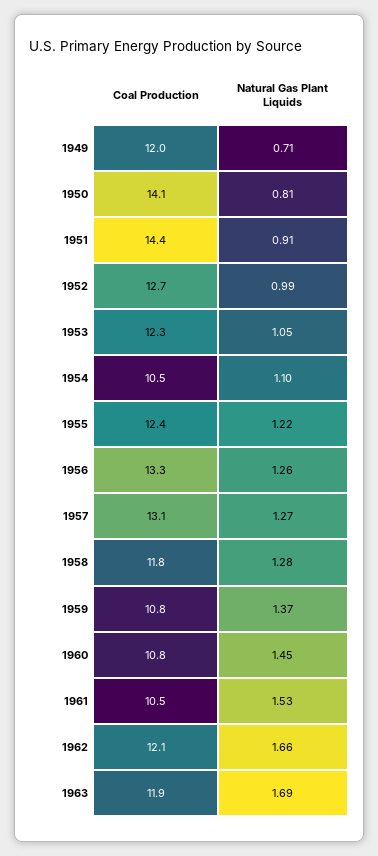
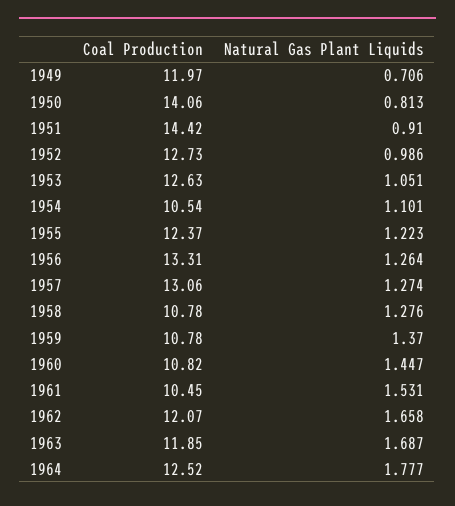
Coal Production, 1953: 12.3 -> 12.63
Coal Production, 1958: 11.8 -> 10.78
Coal Production, 1964: none -> 12.52
Natural Gas Plant Liquids, 1964: none -> 1.777

